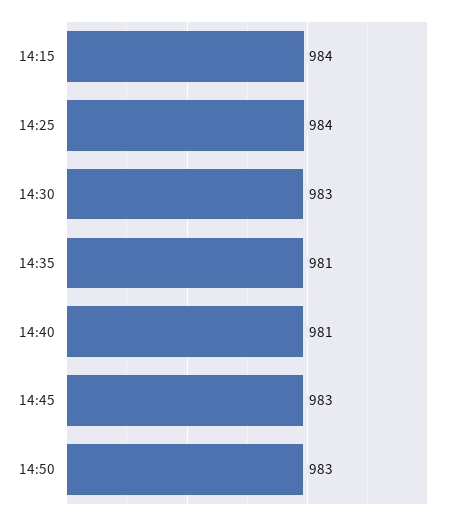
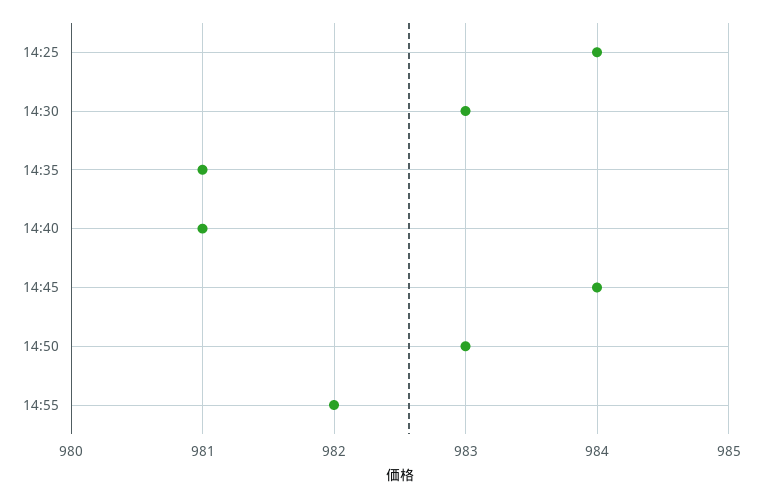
14:15: 984 -> none
14:45: 983 -> 984
14:55: none -> 982

